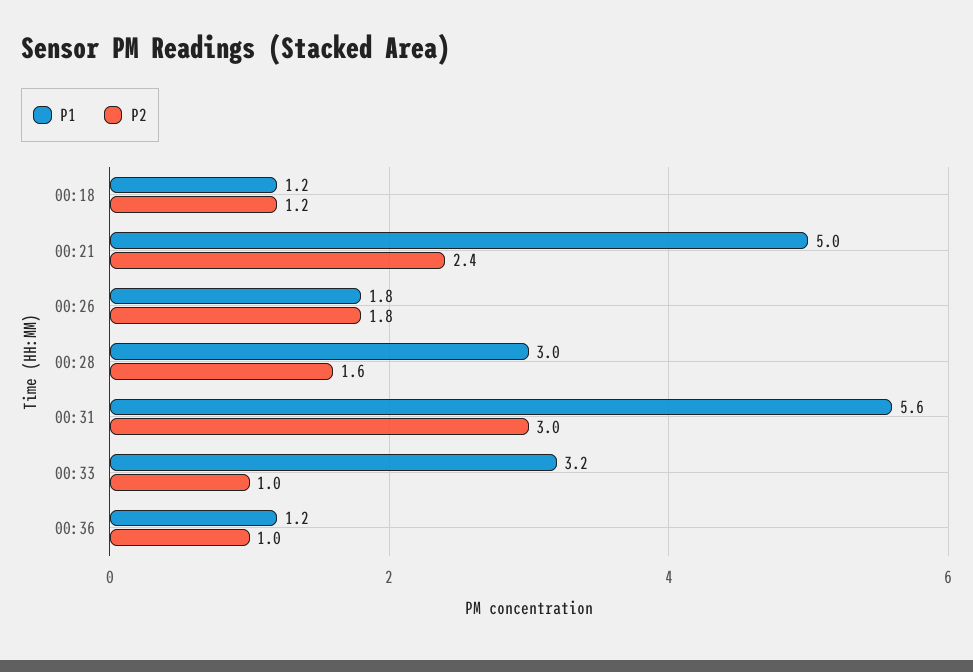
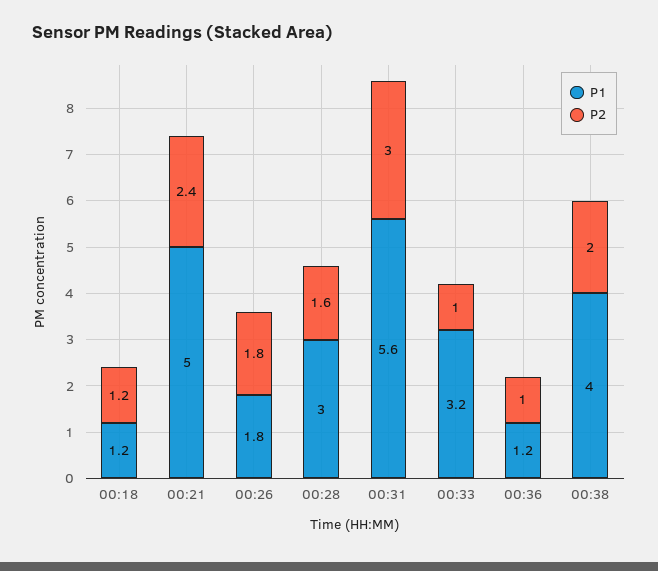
P1, 00:38: none -> 4
P2, 00:38: none -> 2

